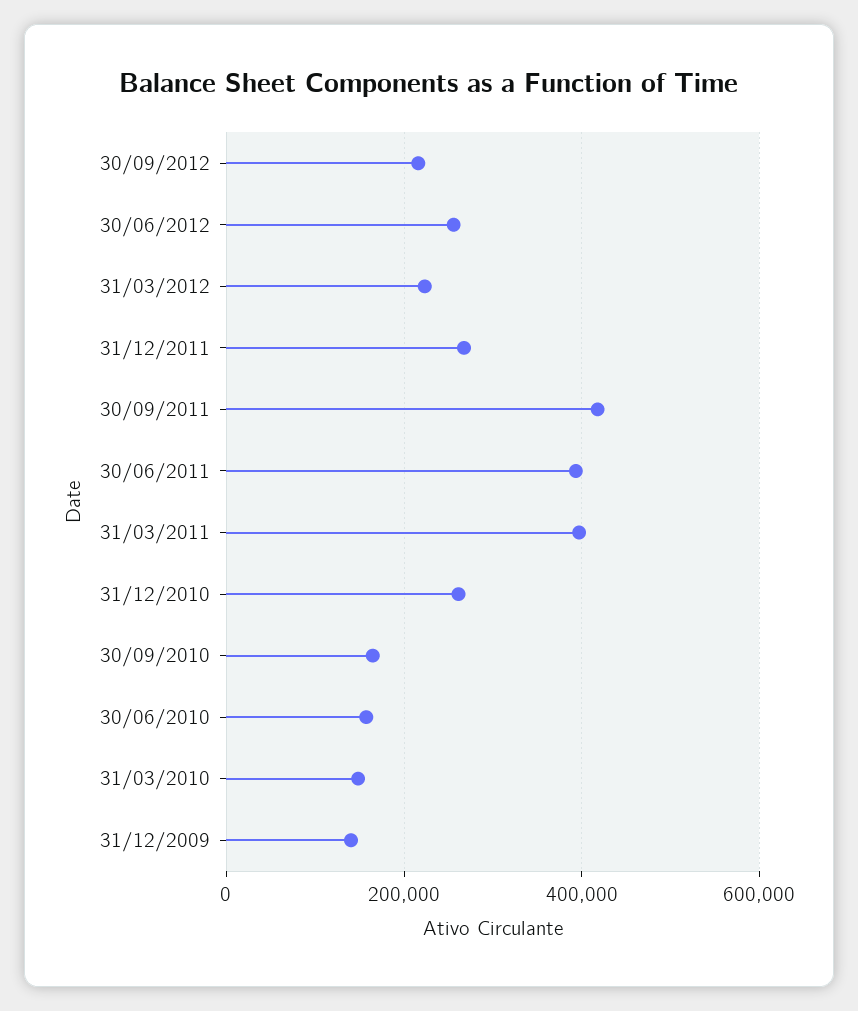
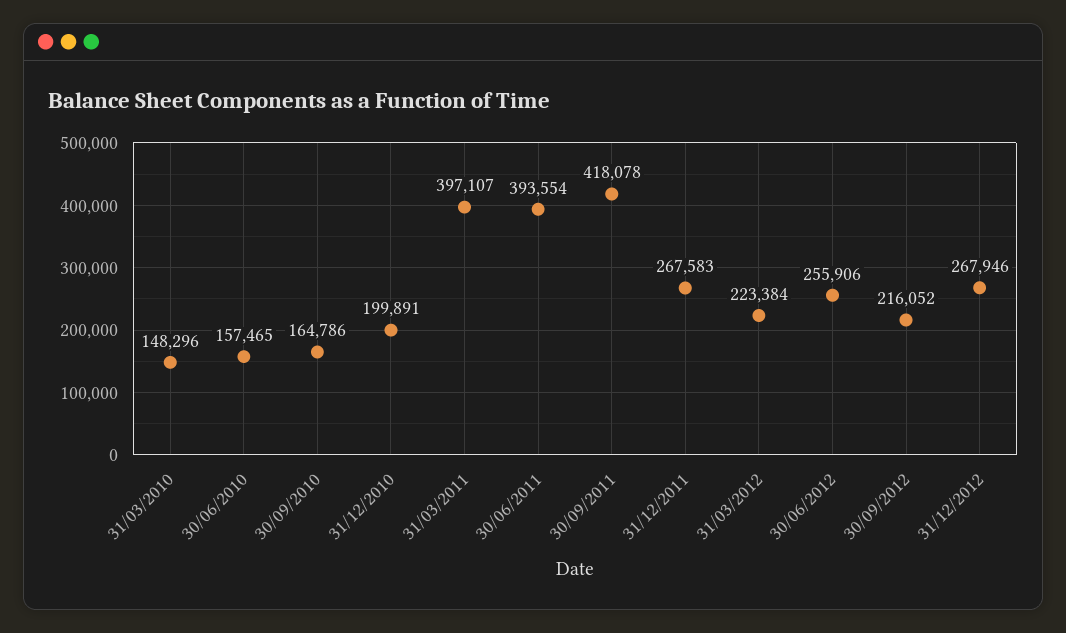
31/12/2010: 260000 -> 199891
31/12/2009: 140000 -> none
31/12/2012: none -> 267946

